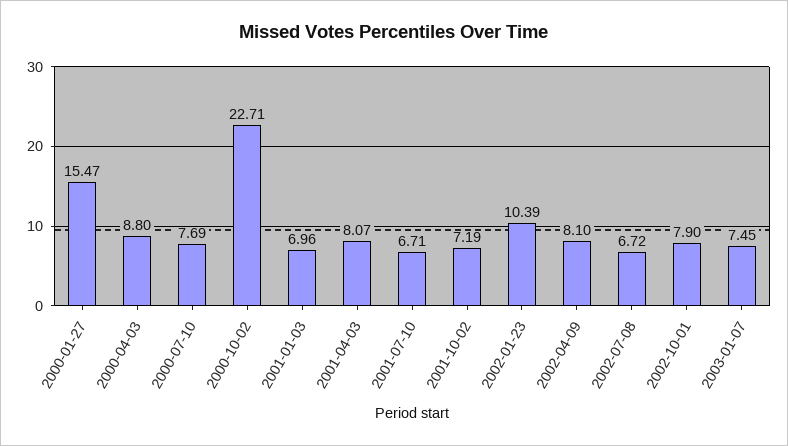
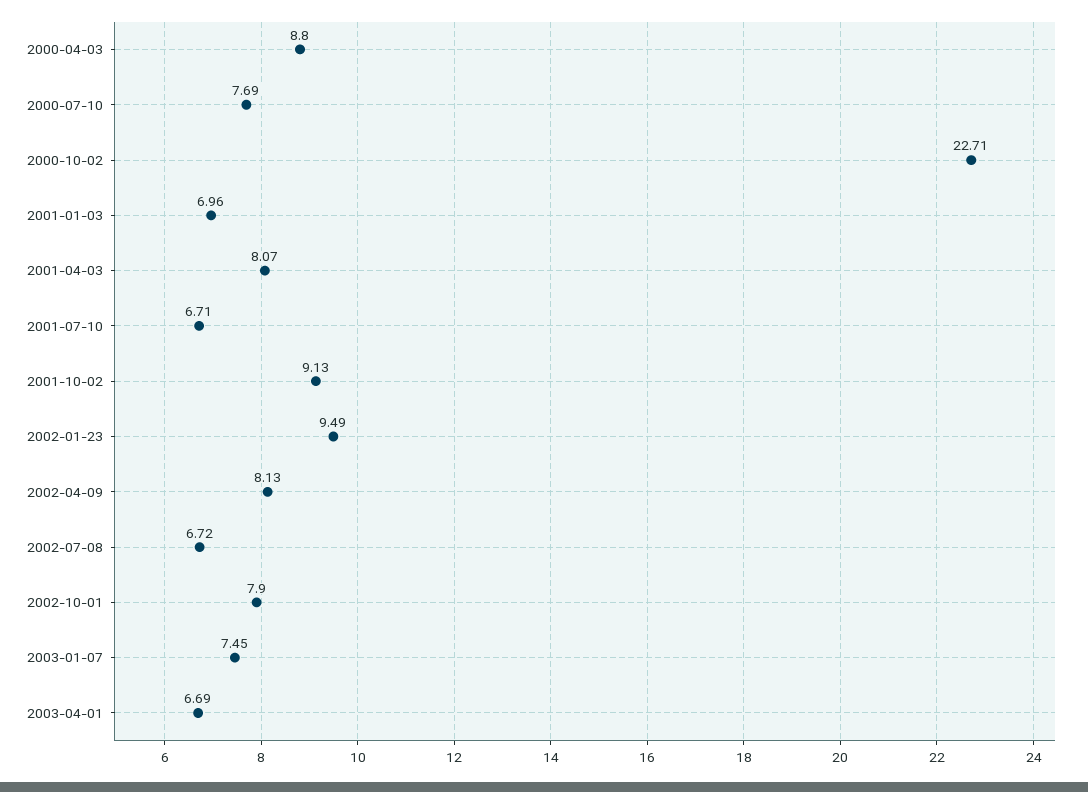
2000-01-27: 15.47 -> none
2001-10-02: 7.19 -> 9.13
2002-01-23: 10.39 -> 9.49
2002-04-09: 8.1 -> 8.13
2003-04-01: none -> 6.69

